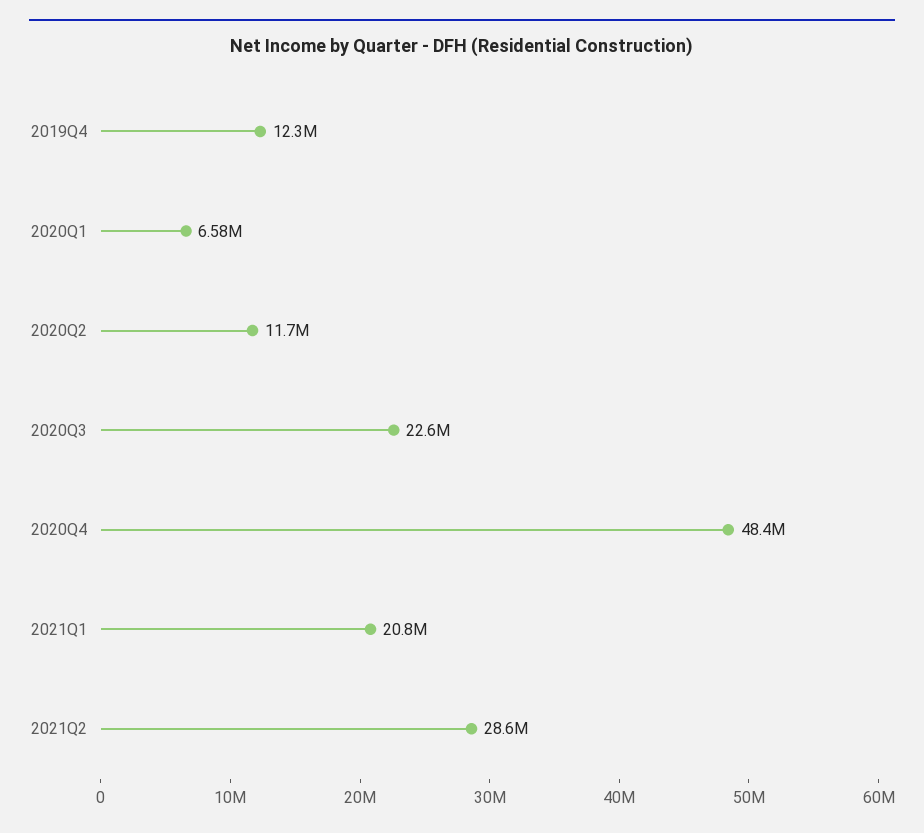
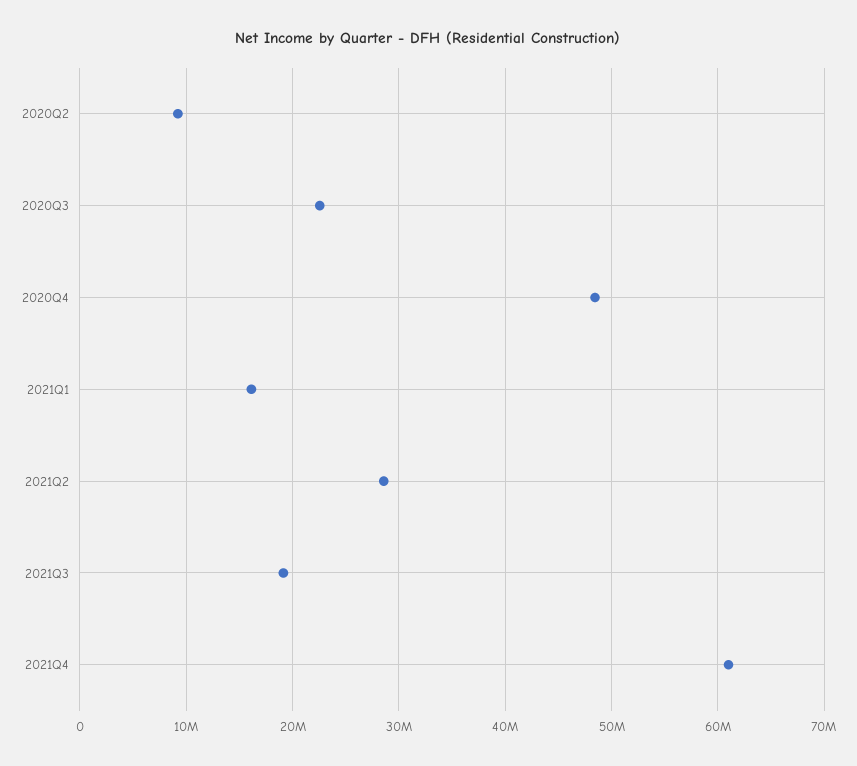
2019Q4: 12300000 -> none
2020Q1: 6580000 -> none
2020Q2: 11700000 -> 9000000
2021Q1: 20800000 -> 16000000
2021Q3: none -> 19000000
2021Q4: none -> 61000000

